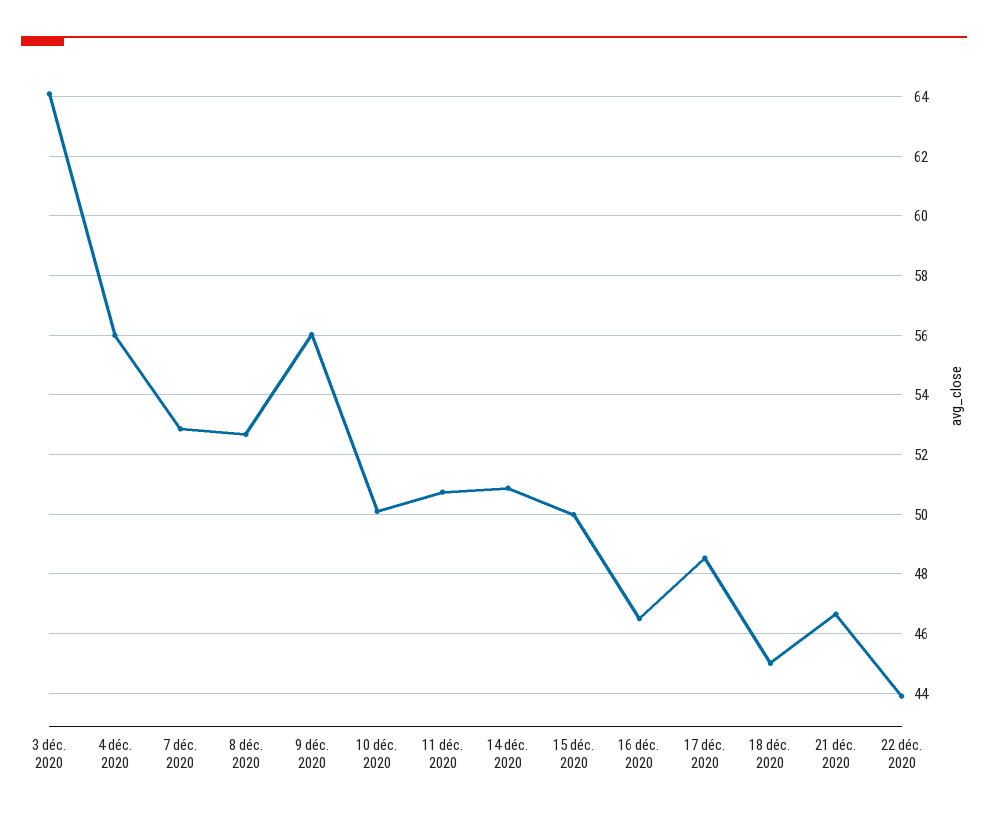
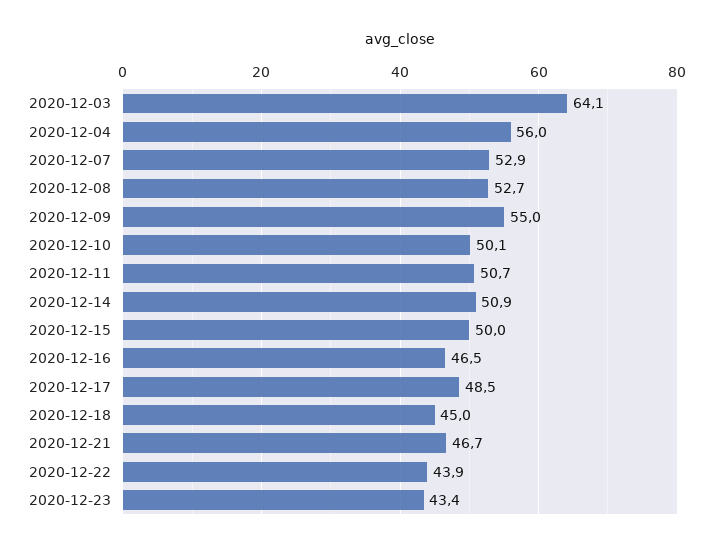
9 déc. 2020: 56 -> 55
2020-12-23: none -> 43.4

